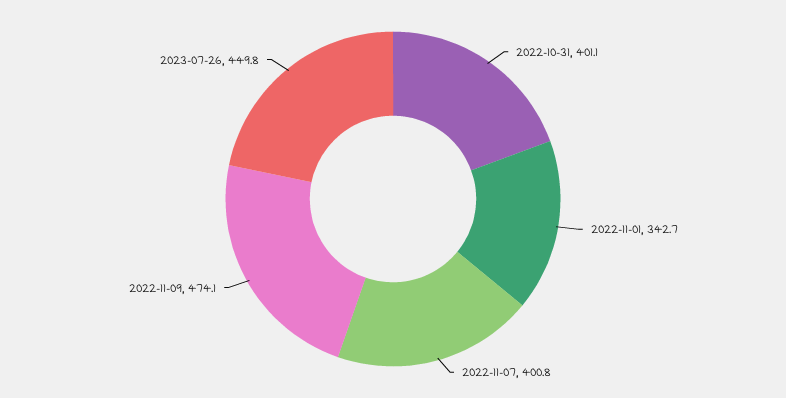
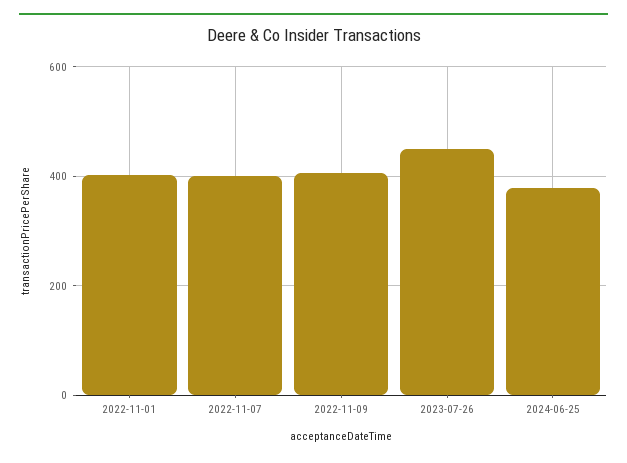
2022-10-31: 401.1 -> none
2022-11-01: 342.7 -> 400
2022-11-09: 474.1 -> 400
2024-06-25: none -> 380

